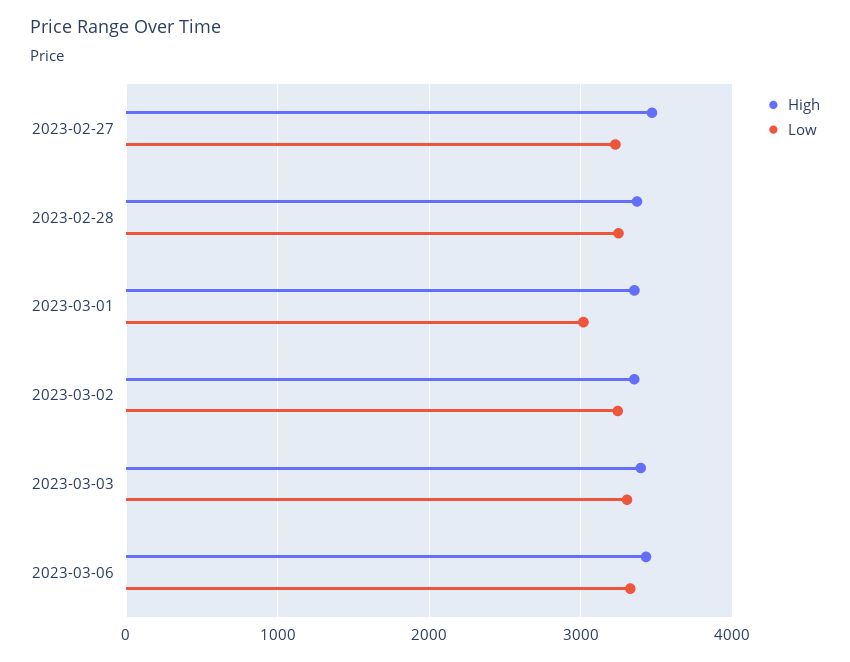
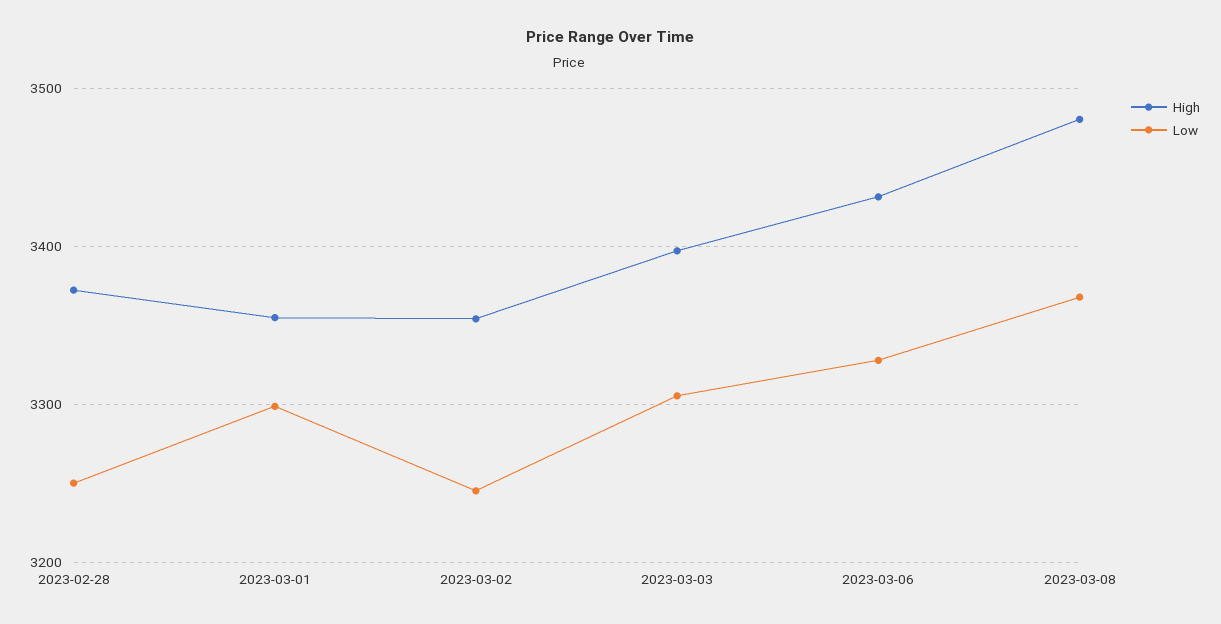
High, 2023-02-27: 3500 -> none
Low, 2023-02-27: 3200 -> none
Low, 2023-03-01: 3000 -> 3300
High, 2023-03-08: none -> 3480
Low, 2023-03-08: none -> 3370

